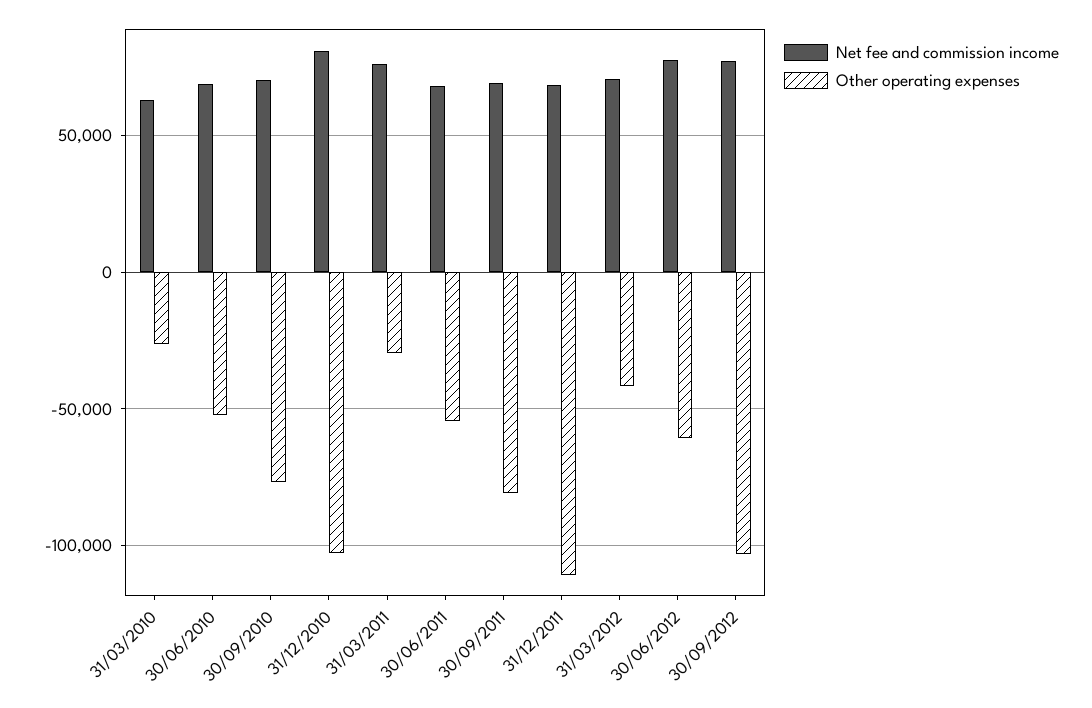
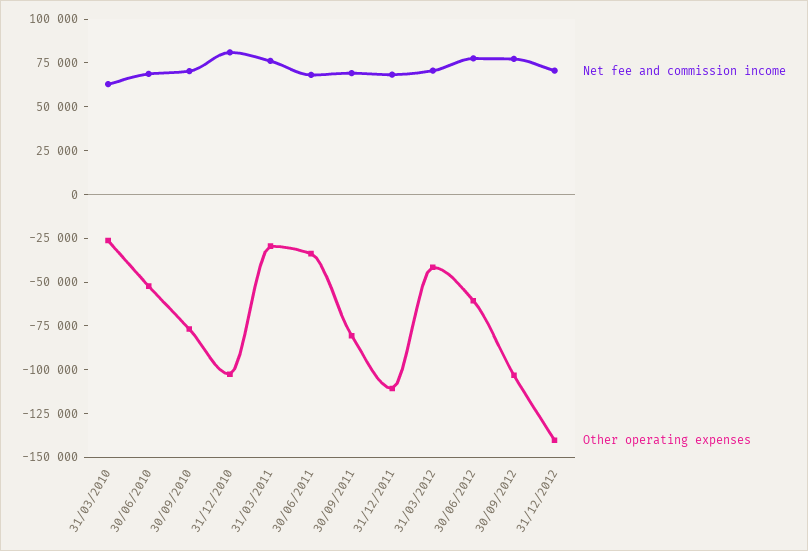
Other operating expenses, 30/06/2011: -55000 -> -35000
Net fee and commission income, 31/12/2012: none -> 70000
Other operating expenses, 31/12/2012: none -> -140000

